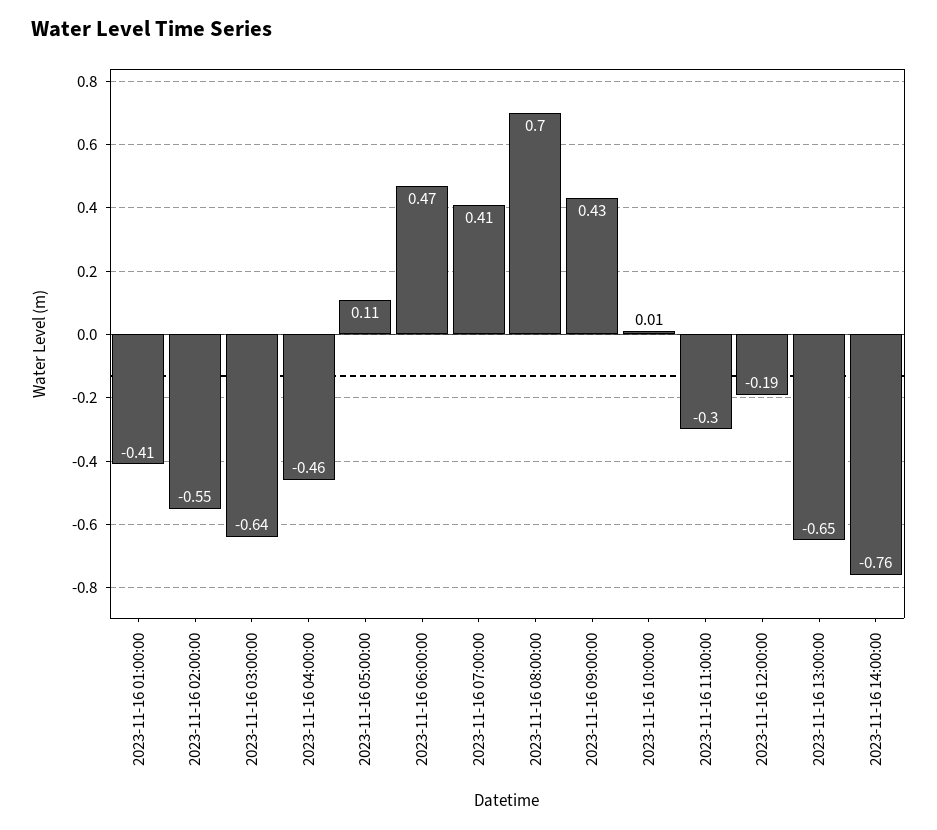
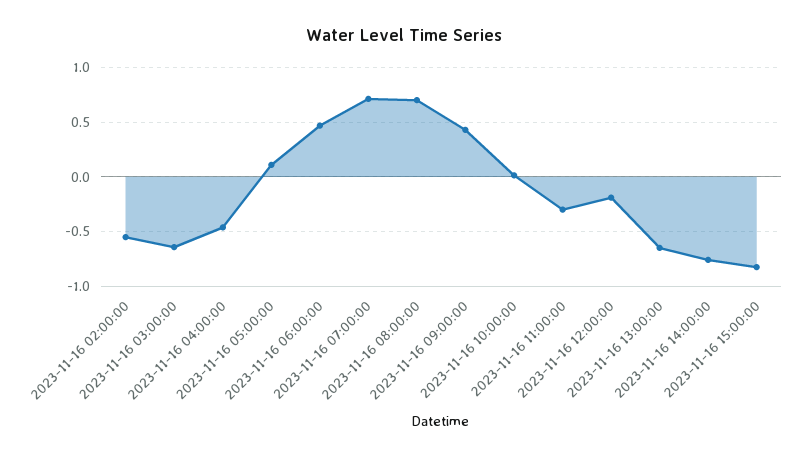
2023-11-16 01:00:00: -0.41 -> none
2023-11-16 07:00:00: 0.41 -> 0.7
2023-11-16 15:00:00: none -> -0.8

